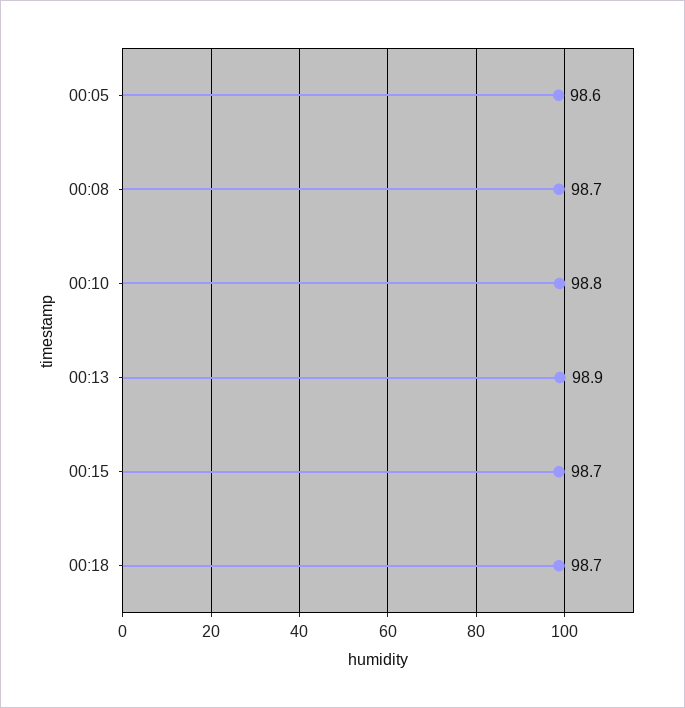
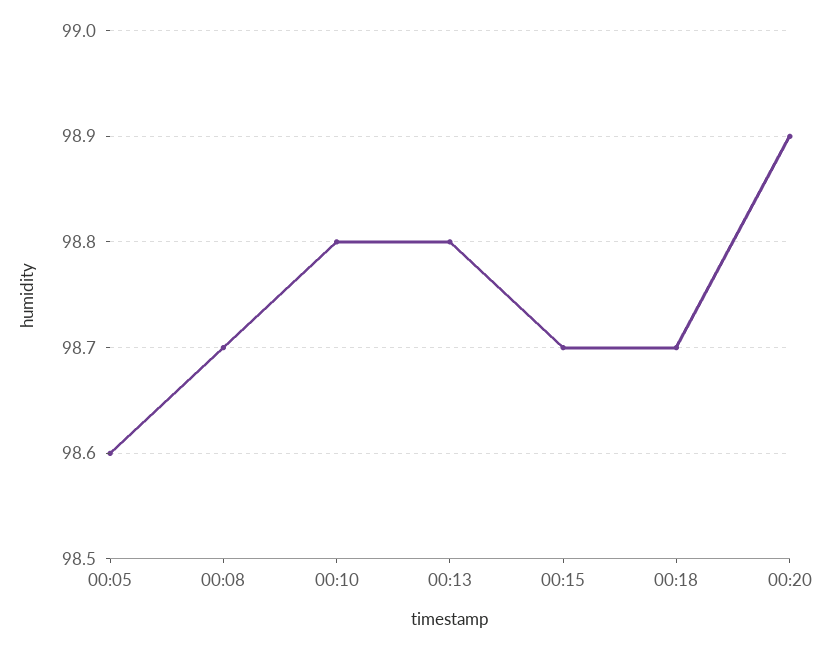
00:13: 98.9 -> 98.8
00:20: none -> 98.9

